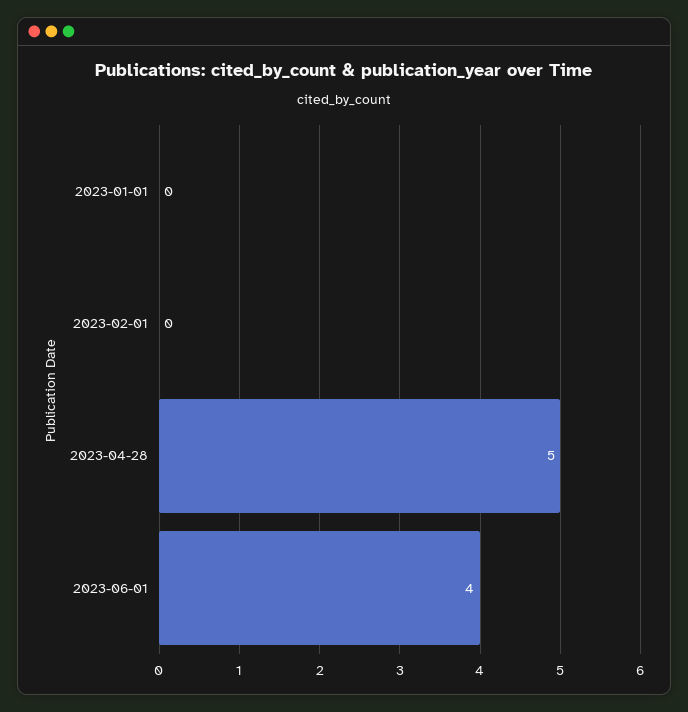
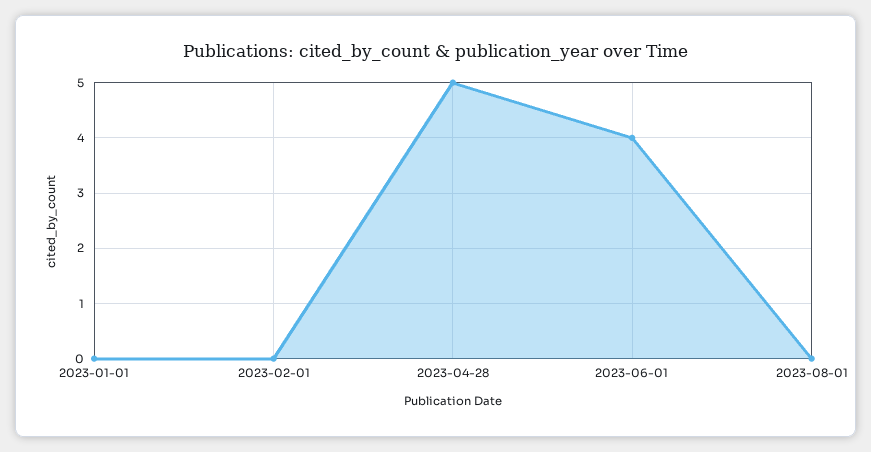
2023-08-01: none -> 0

